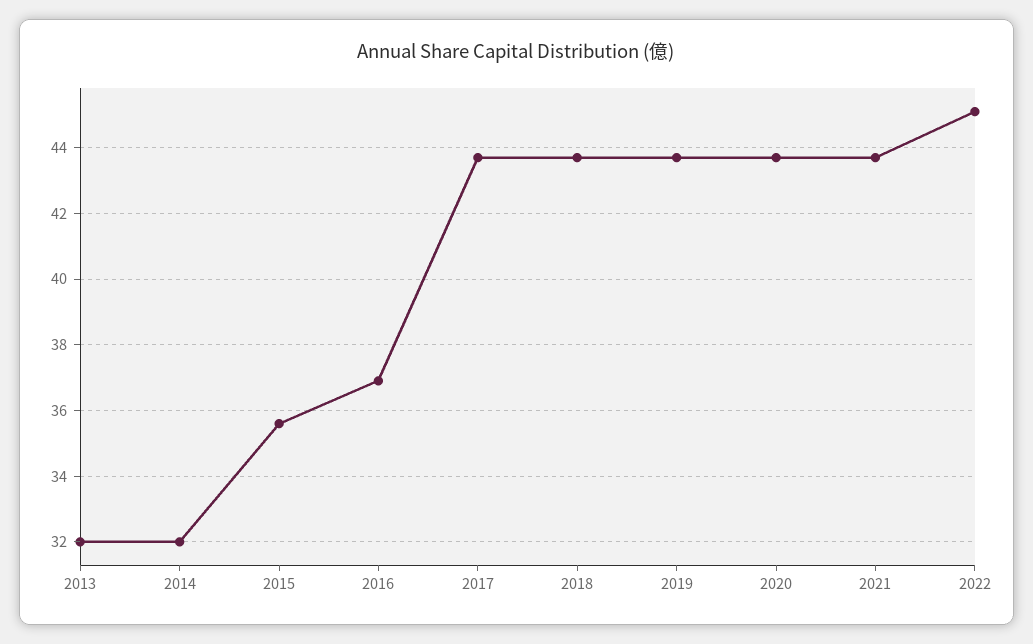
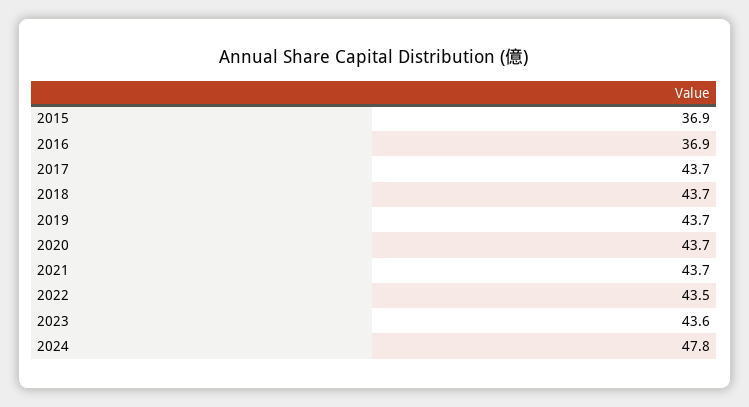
2013: 32 -> none
2014: 32 -> none
2015: 35.5 -> 36.9
2022: 45 -> 43.5
2023: none -> 43.6
2024: none -> 47.8

